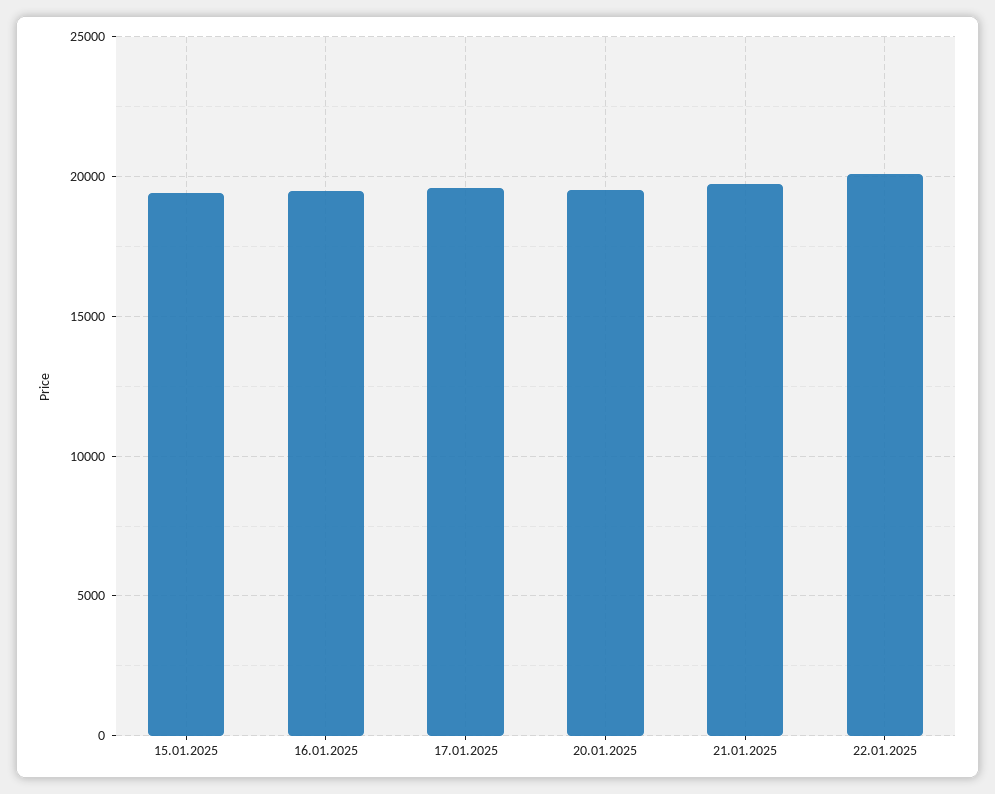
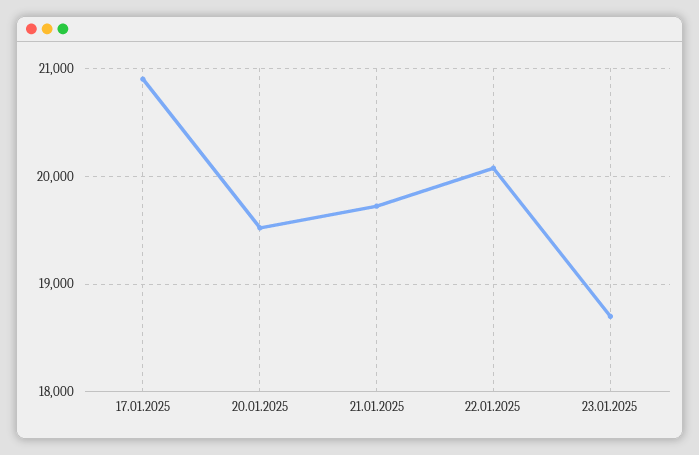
15.01.2025: 19500 -> none
16.01.2025: 19500 -> none
17.01.2025: 19500 -> 20900
23.01.2025: none -> 18700

